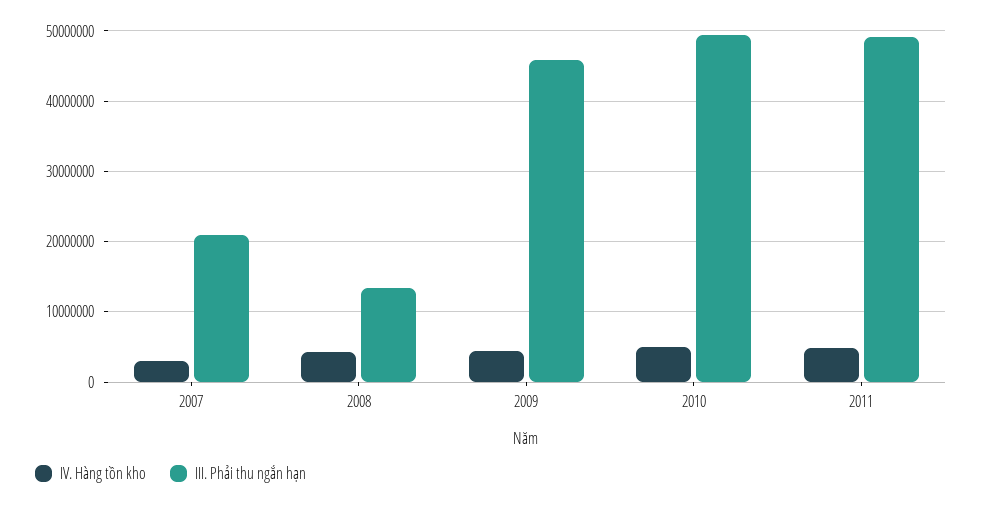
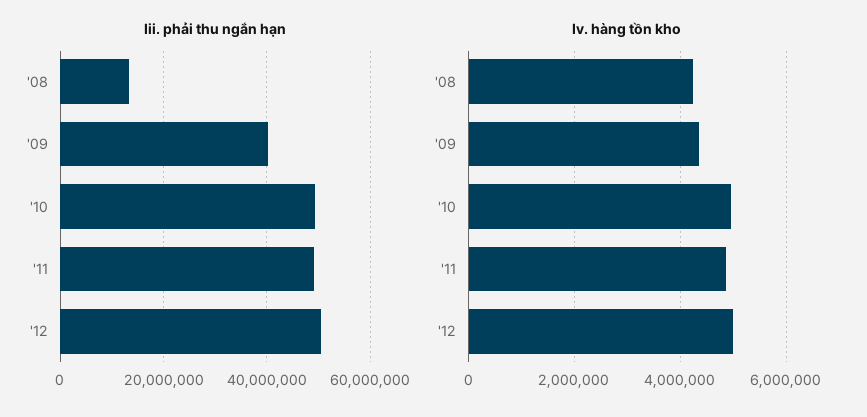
IV. Hàng tồn kho, 2007: 3000000 -> none
III. Phải thu ngắn hạn, 2007: 21000000 -> none
III. Phải thu ngắn hạn, 2009: 46000000 -> 40000000
III. Phải thu ngắn hạn, '12: none -> 50000000
IV. Hàng tồn kho, '12: none -> 5000000

